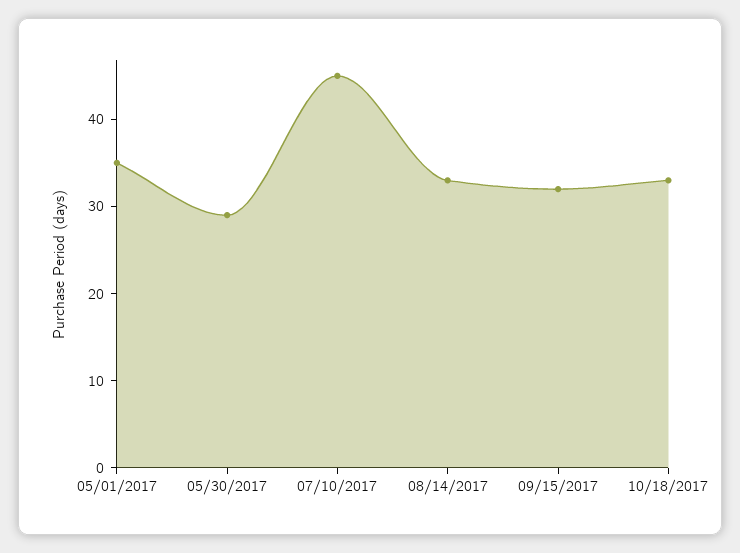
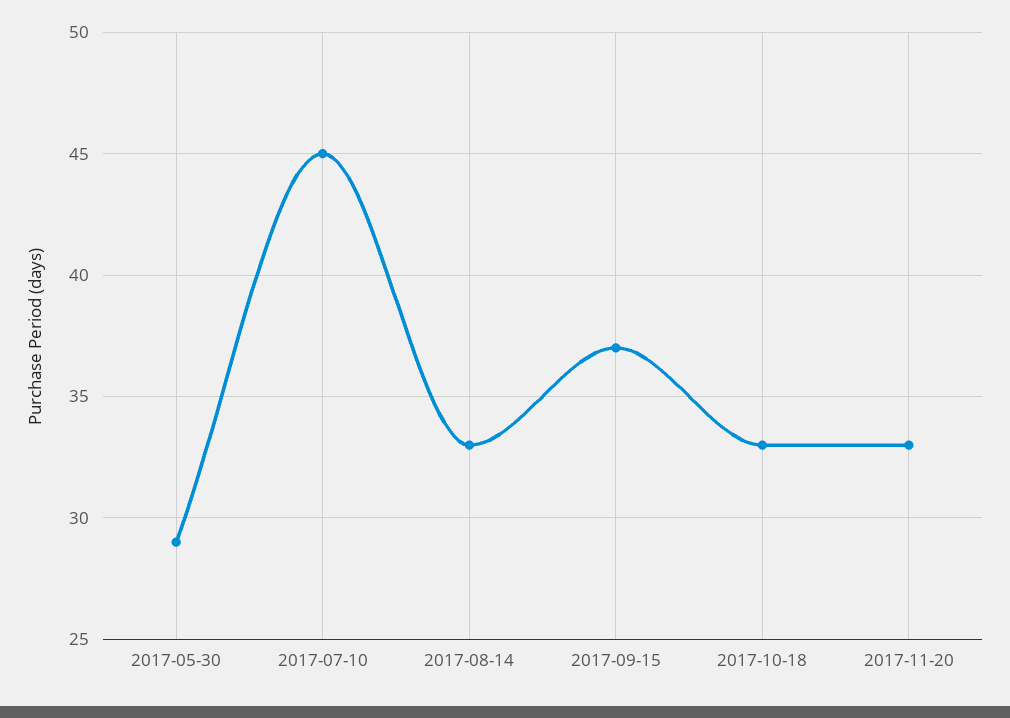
05/01/2017: 35 -> none
09/15/2017: 32 -> 37
2017-11-20: none -> 33

